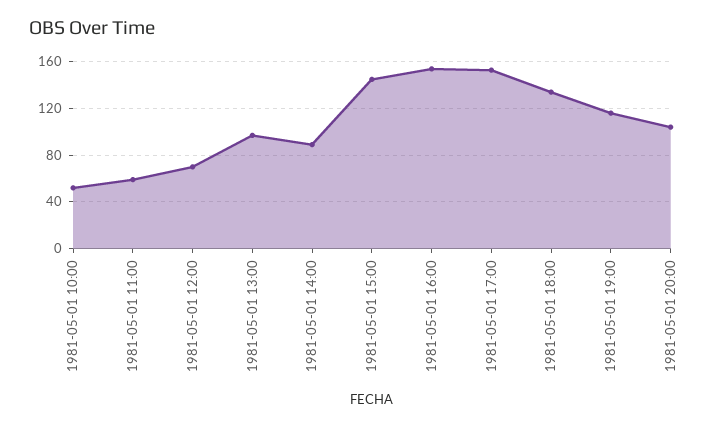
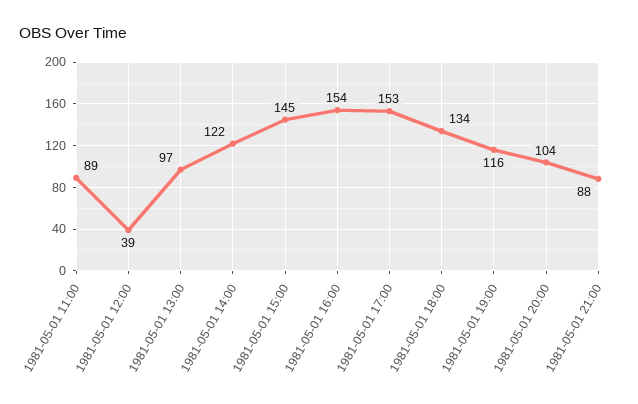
1981-05-01 10:00: 50 -> none
1981-05-01 11:00: 60 -> 89
1981-05-01 12:00: 70 -> 39
1981-05-01 14:00: 90 -> 122
1981-05-01 21:00: none -> 88

